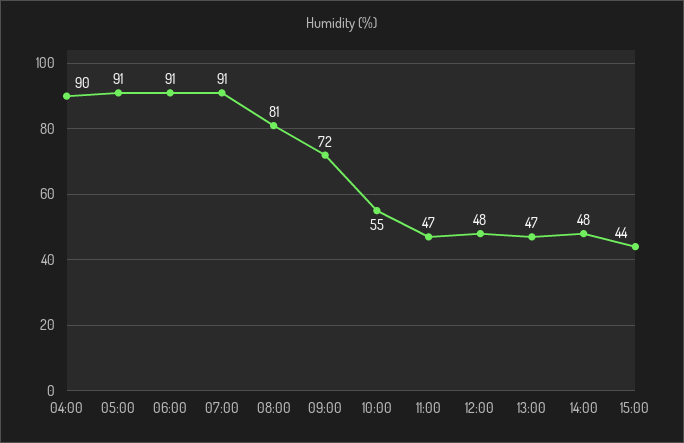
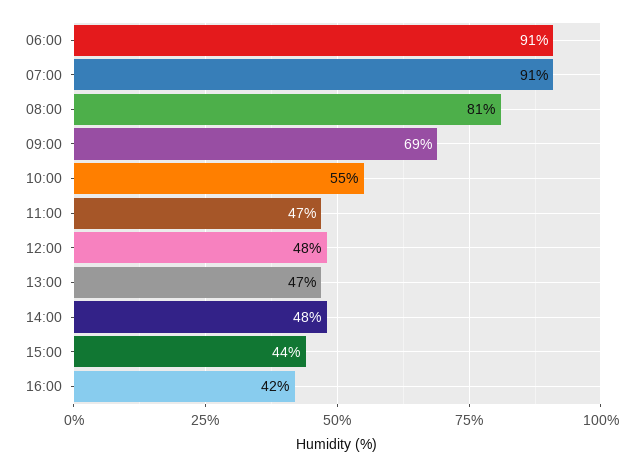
04:00: 90 -> none
05:00: 91 -> none
09:00: 72 -> 69
16:00: none -> 42

